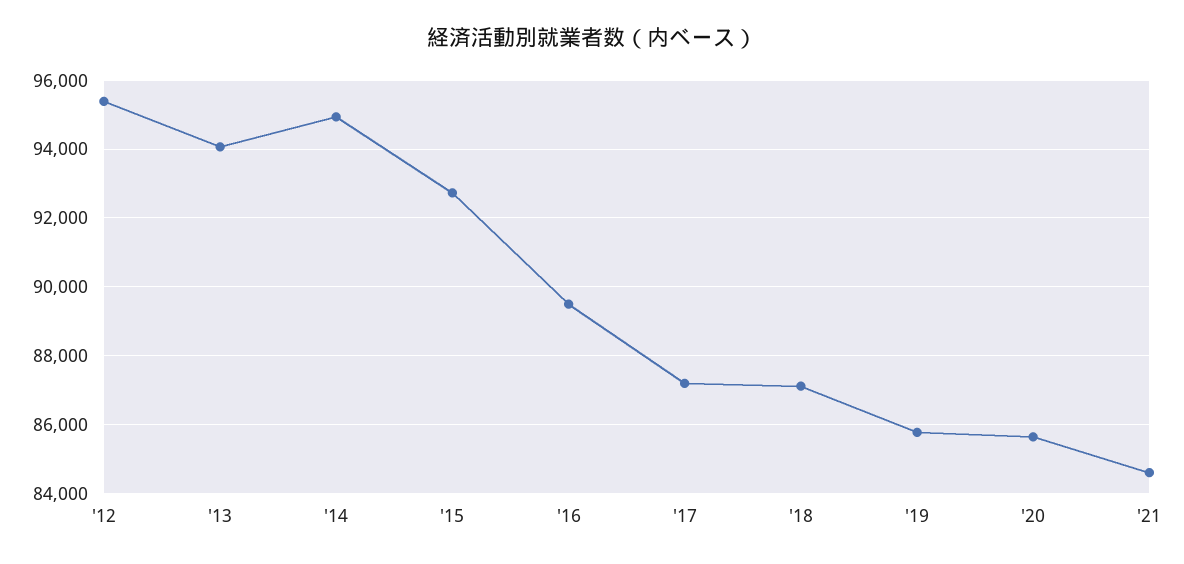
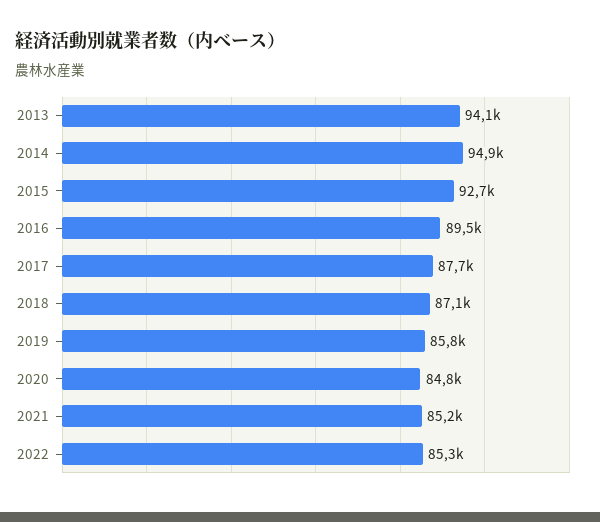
'12: 95400 -> none
'17: 87200 -> 87700
'20: 85600 -> 84800
'21: 84600 -> 85200
2022: none -> 85300

